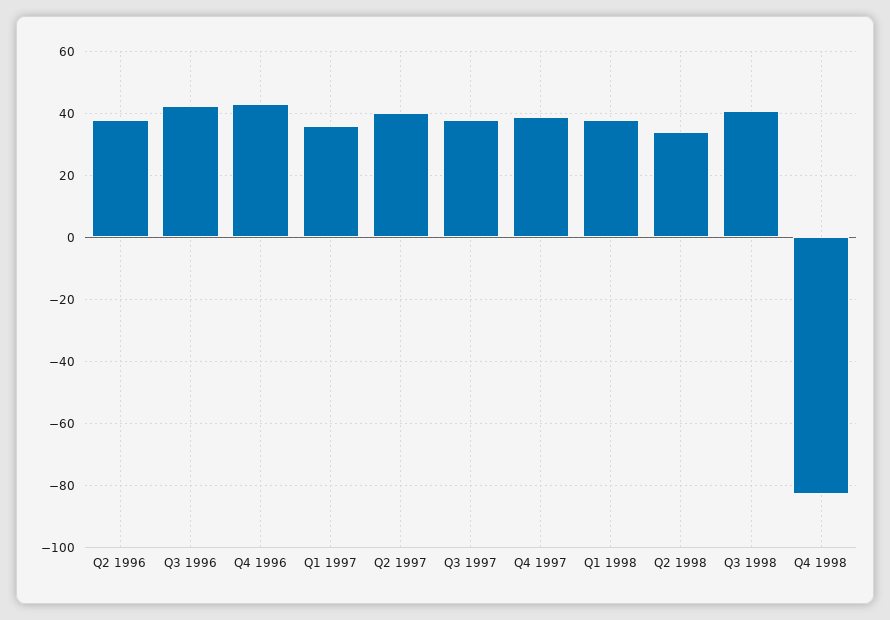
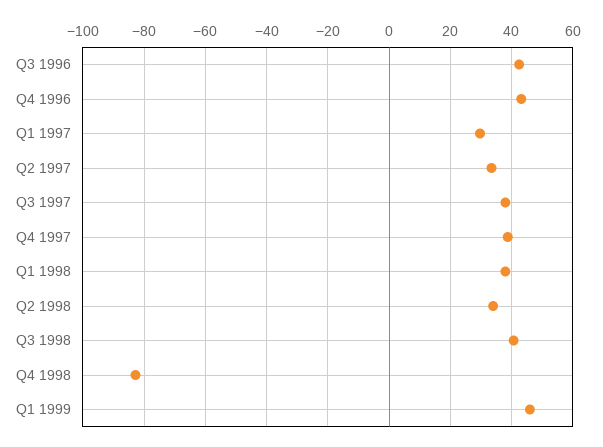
Q2 1996: 38 -> none
Q1 1997: 36 -> 30
Q2 1997: 40 -> 34
Q1 1999: none -> 46

